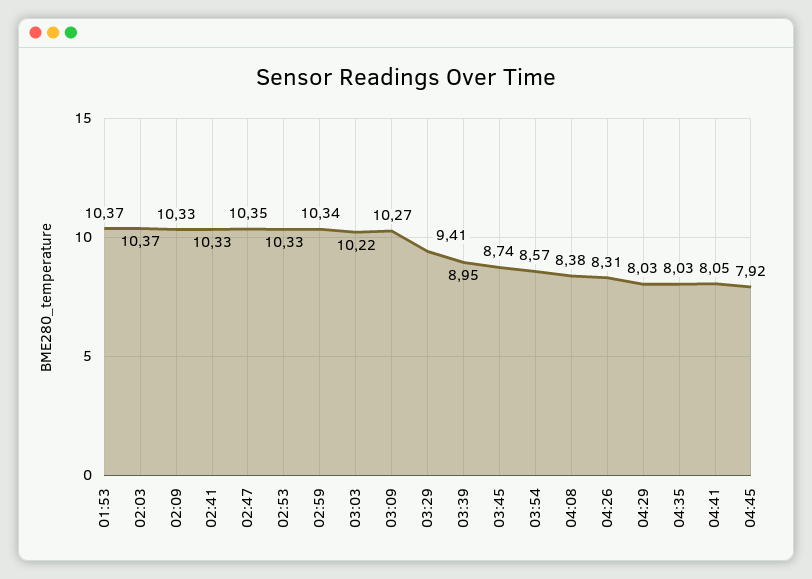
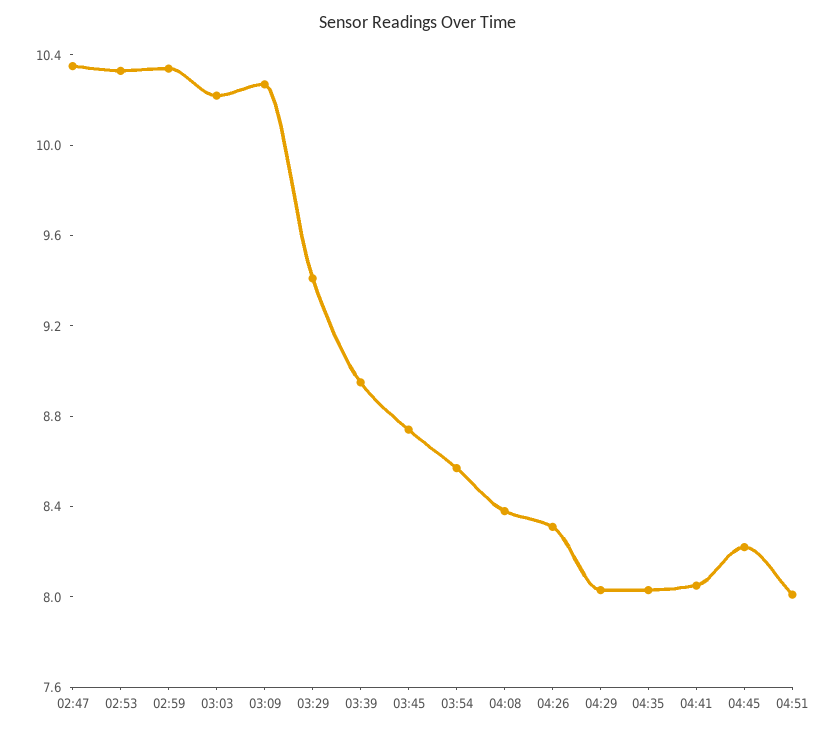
01:53: 10.37 -> none
02:03: 10.37 -> none
02:09: 10.33 -> none
02:41: 10.33 -> none
04:45: 7.92 -> 8.2
04:51: none -> 8

